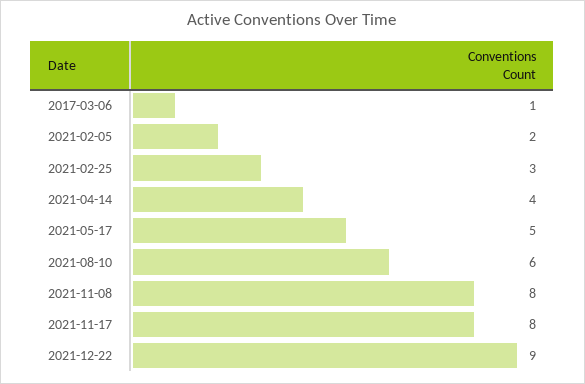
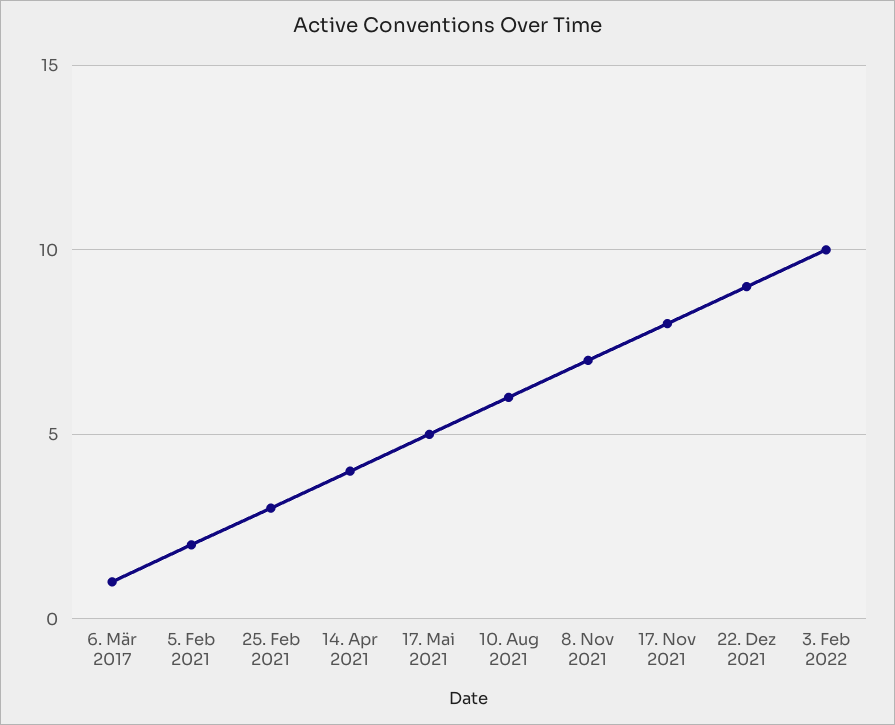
2021-11-08: 8 -> 7
3. Feb 2022: none -> 10

